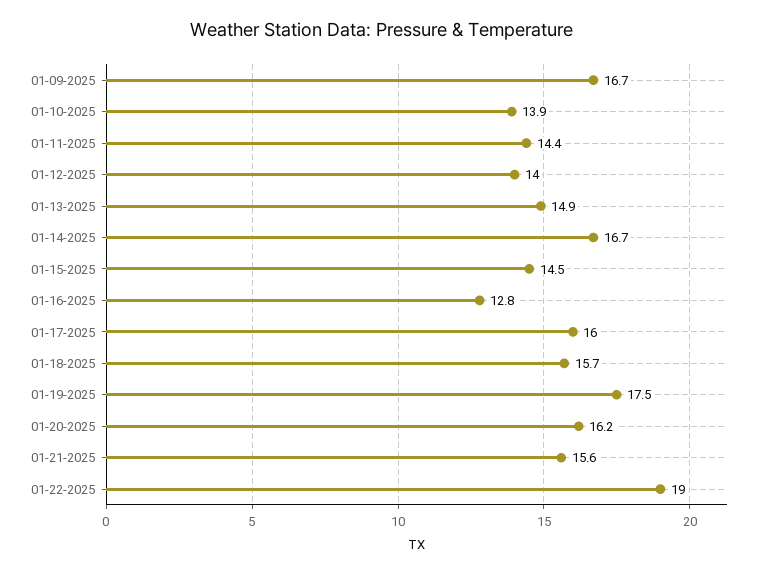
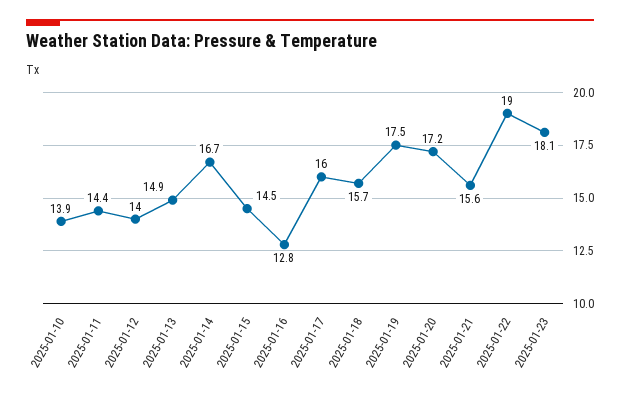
01-09-2025: 16.7 -> none
01-20-2025: 16.2 -> 17.2
2025-01-23: none -> 18.1

